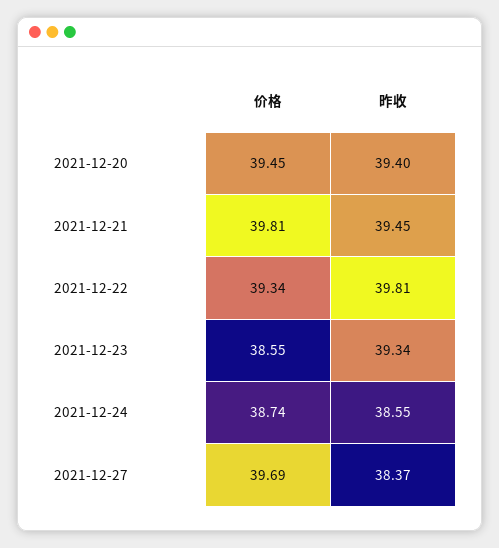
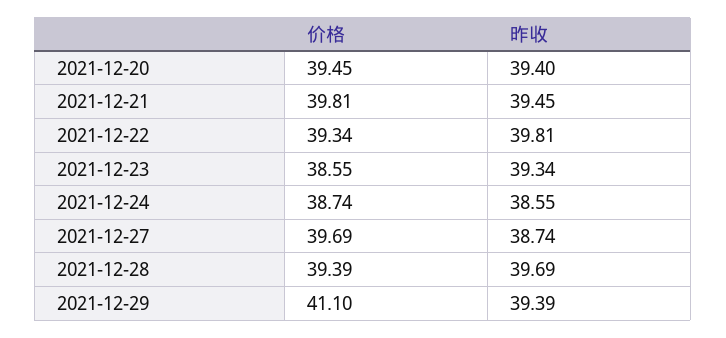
昨收, 2021-12-27: 38.37 -> 38.74
价格, 2021-12-28: none -> 39.39
昨收, 2021-12-28: none -> 39.69
价格, 2021-12-29: none -> 41.1
昨收, 2021-12-29: none -> 39.39

